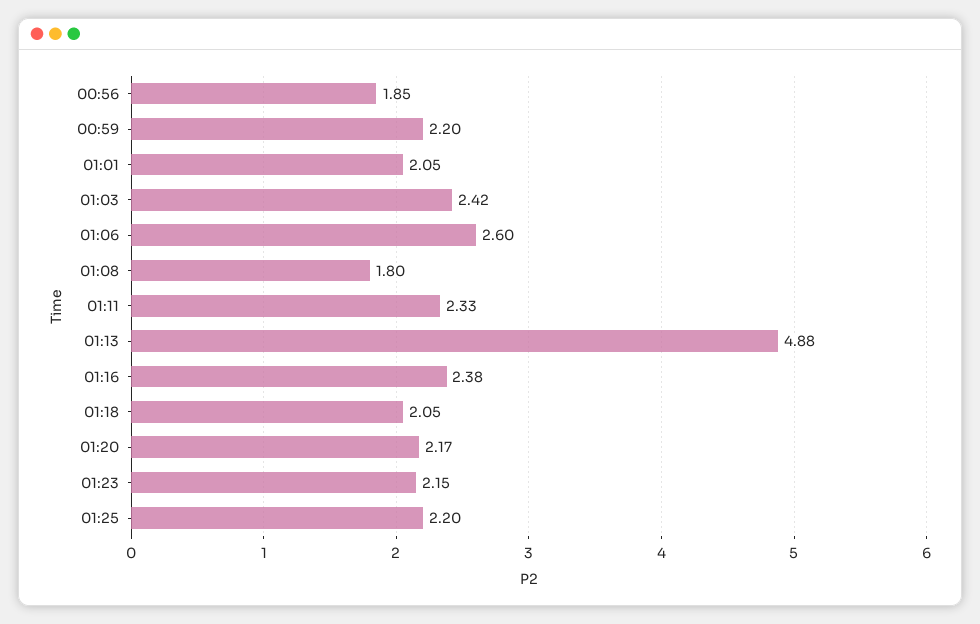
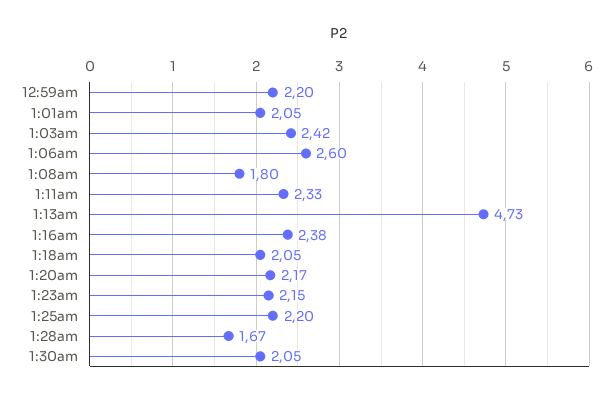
00:56: 1.85 -> none
01:13: 4.88 -> 4.73
1:28am: none -> 1.67
1:30am: none -> 2.05

